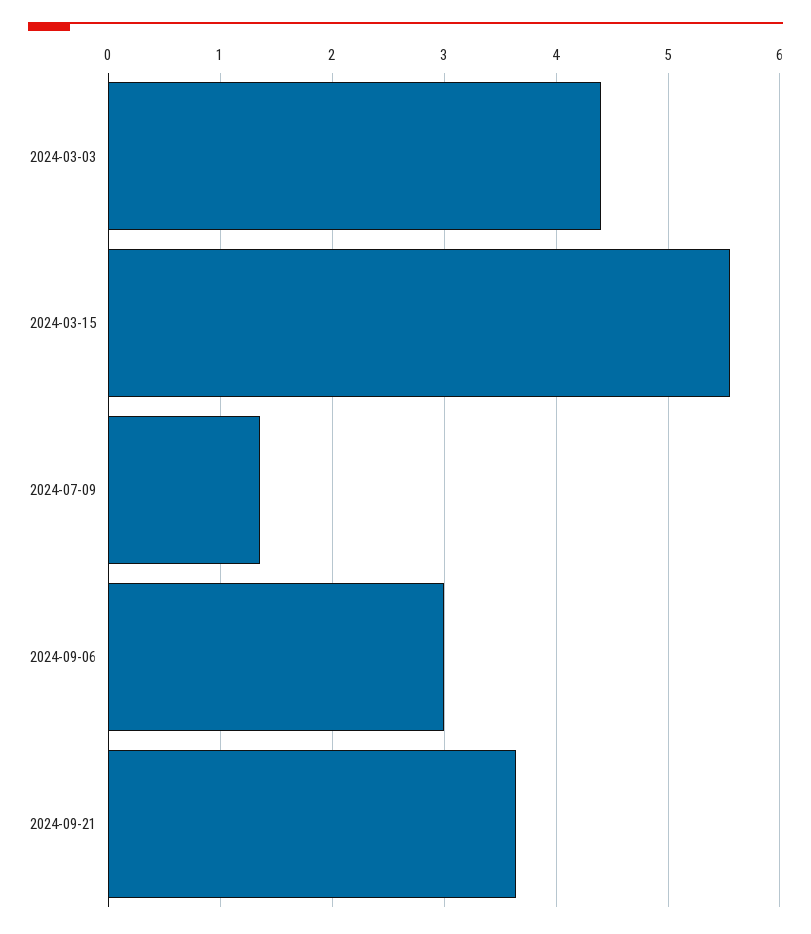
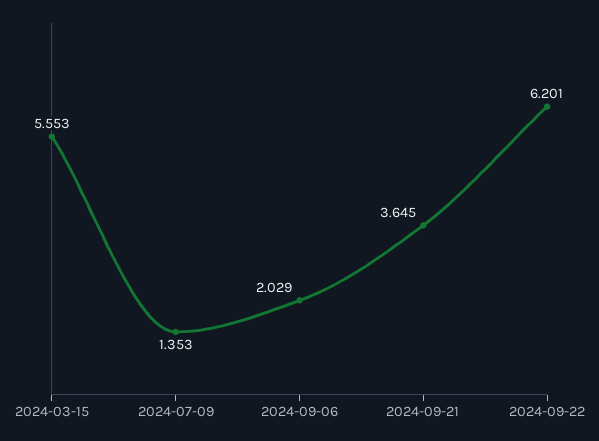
2024-03-03: 4.4 -> none
2024-09-06: 3 -> 2.029
2024-09-22: none -> 6.201

